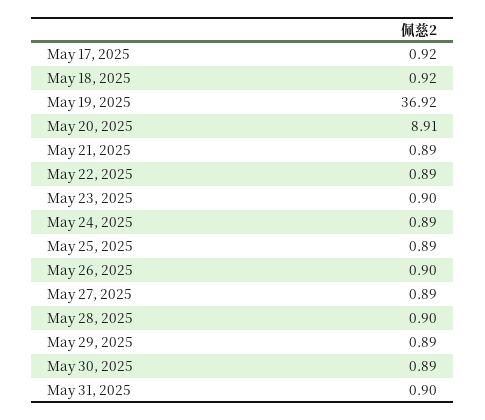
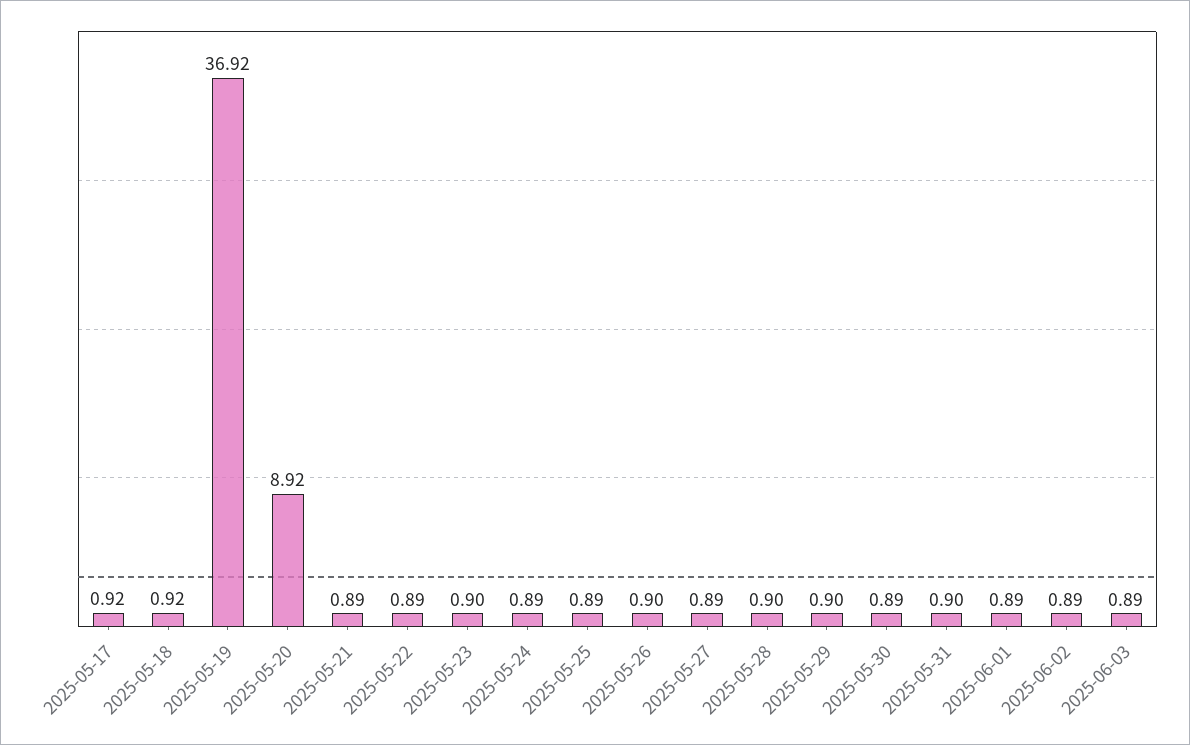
May 20, 2025: 8.91 -> 8.92
May 29, 2025: 0.89 -> 0.9
2025-06-01: none -> 0.89
2025-06-02: none -> 0.89
2025-06-03: none -> 0.89

